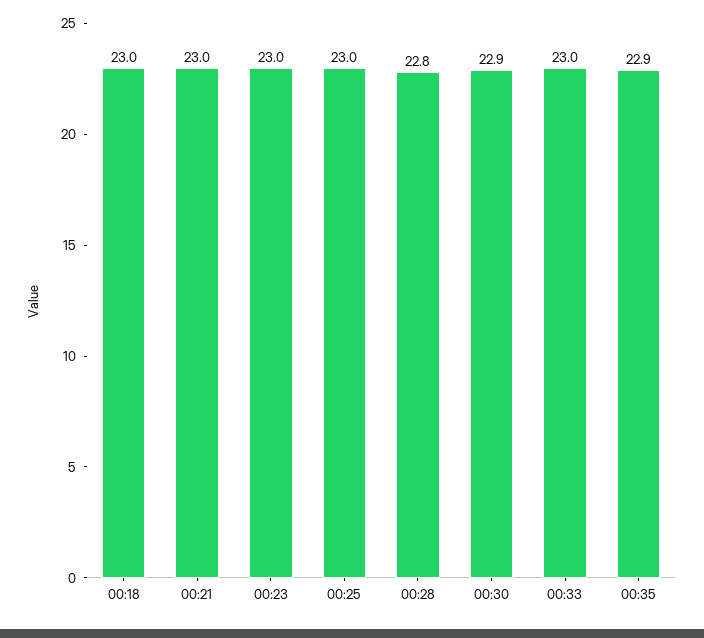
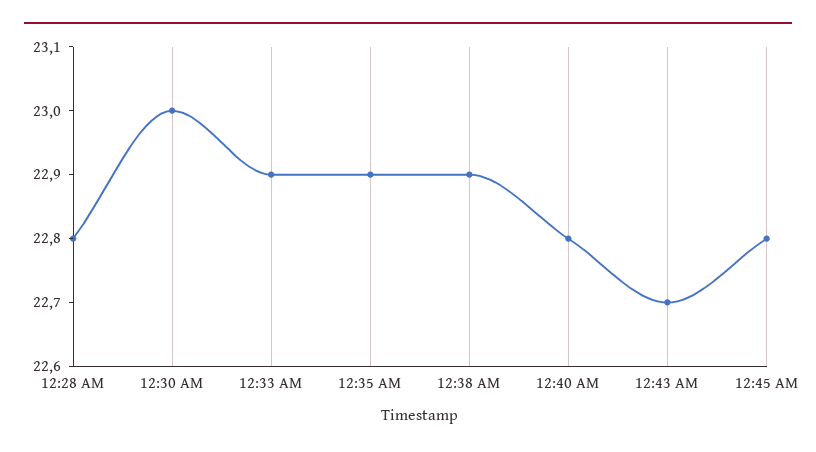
00:18: 23 -> none
00:21: 23 -> none
00:23: 23 -> none
00:25: 23 -> none
00:30: 22.9 -> 23
00:33: 23 -> 22.9
12:38 AM: none -> 22.9
12:40 AM: none -> 22.8
12:43 AM: none -> 22.7
12:45 AM: none -> 22.8

